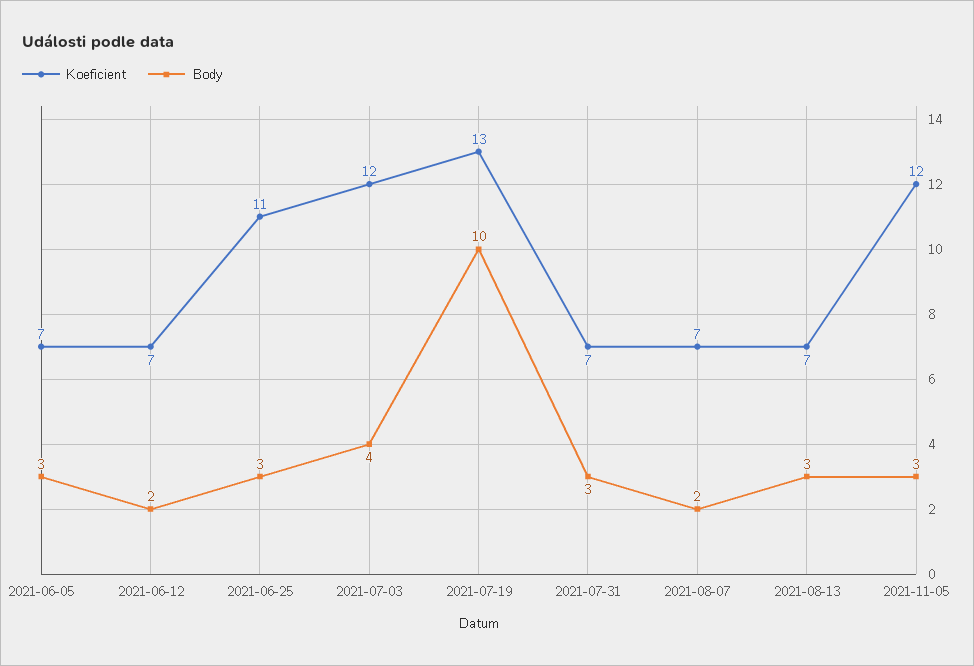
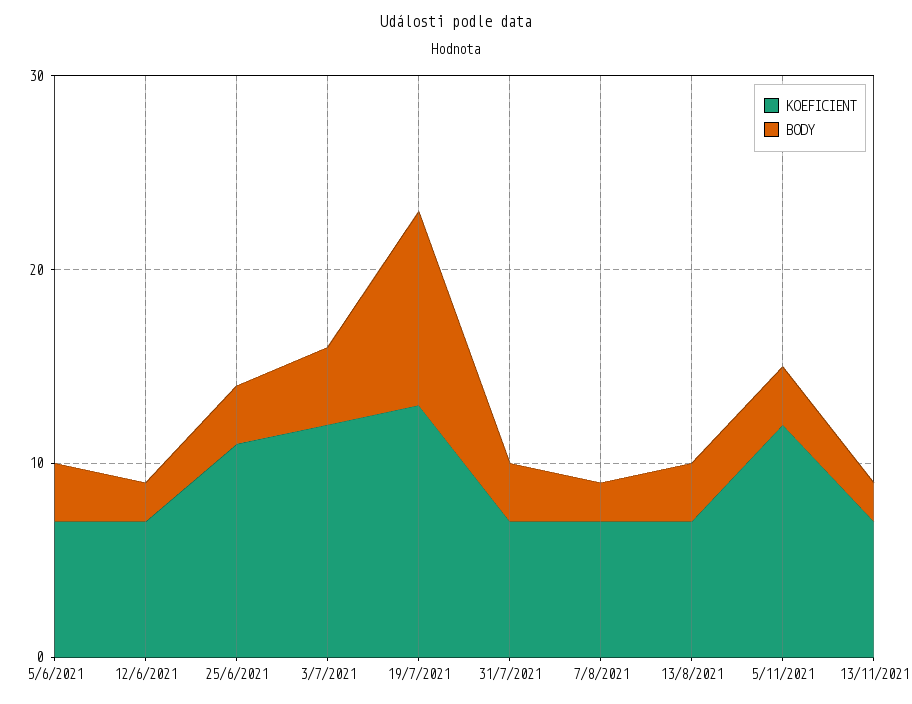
Koeficient, 13/11/2021: none -> 7
Body, 13/11/2021: none -> 2

